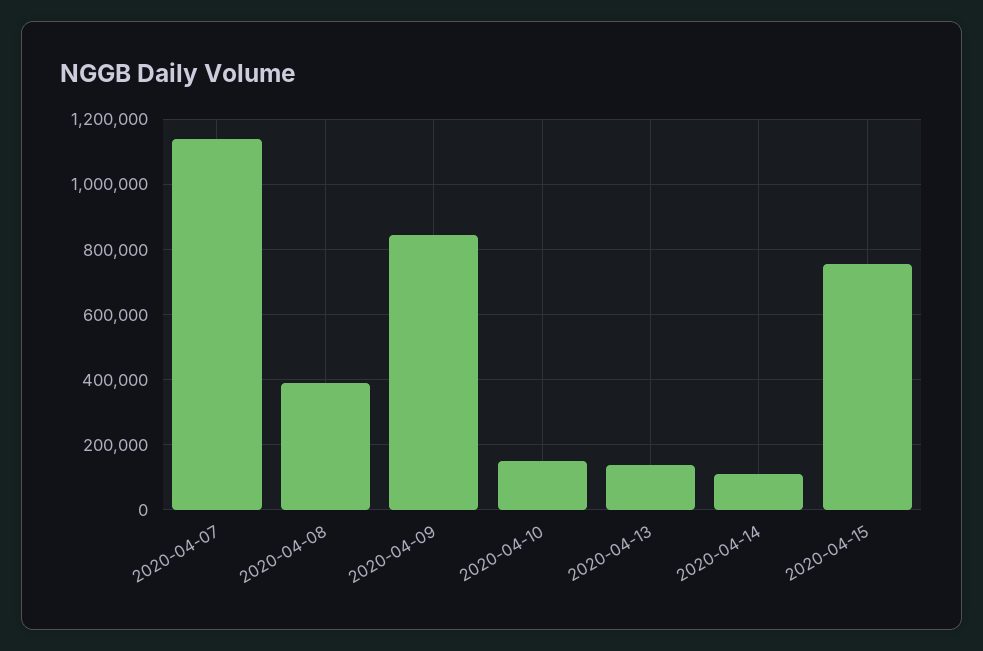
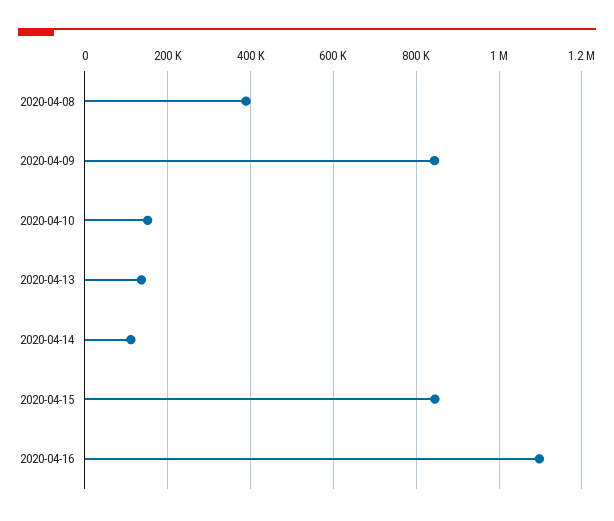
2020-04-07: 1140000 -> none
2020-04-15: 760000 -> 840000
2020-04-16: none -> 1100000

